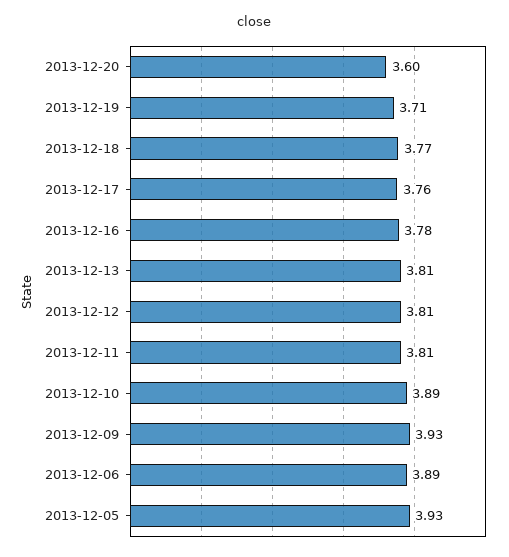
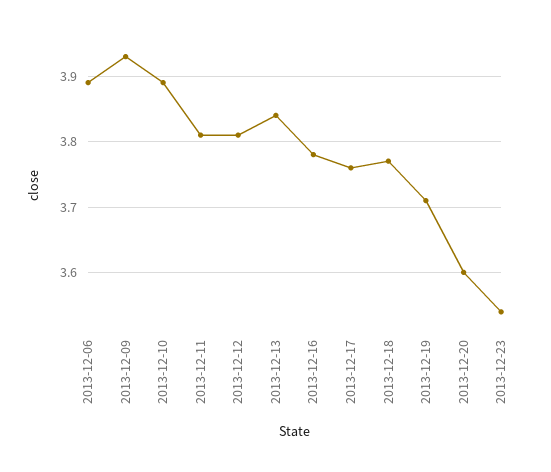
2013-12-13: 3.81 -> 3.84
2013-12-05: 3.93 -> none
2013-12-23: none -> 3.54

